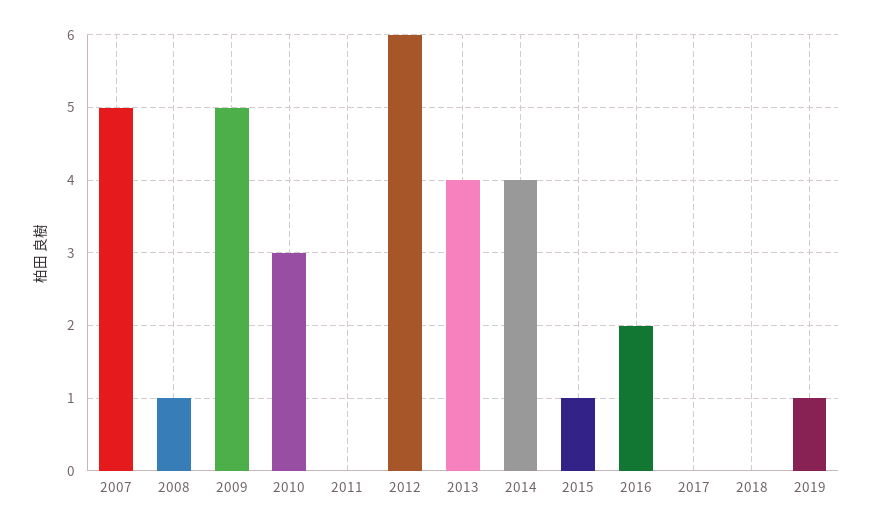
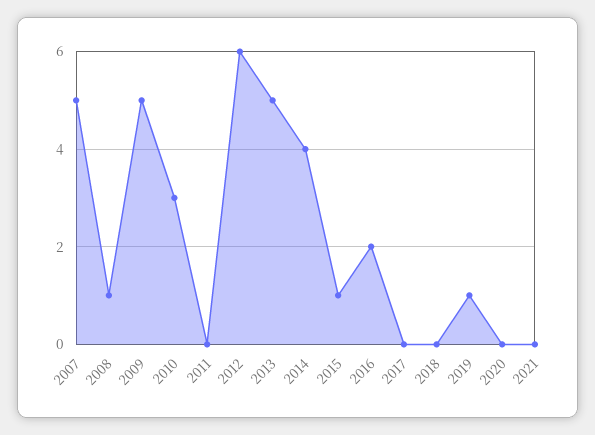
2013: 4 -> 5
2020: none -> 0
2021: none -> 0

